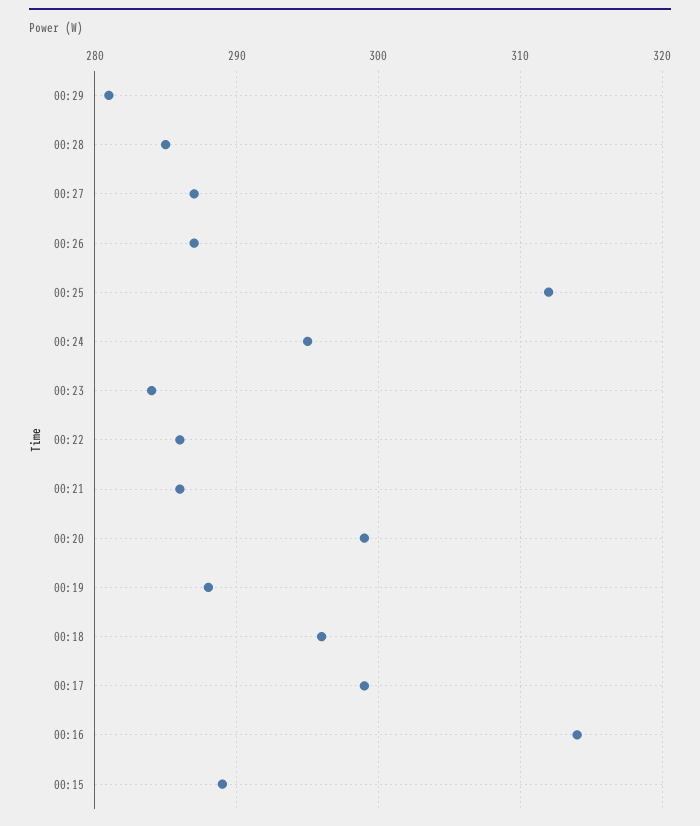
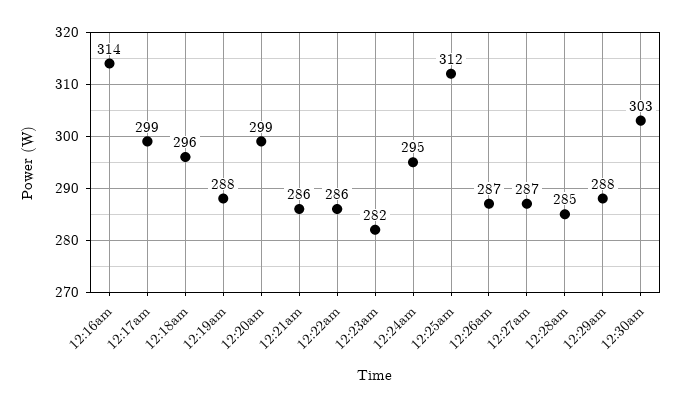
00:29: 281 -> 288
00:23: 284 -> 282
00:15: 289 -> none
12:30am: none -> 303

